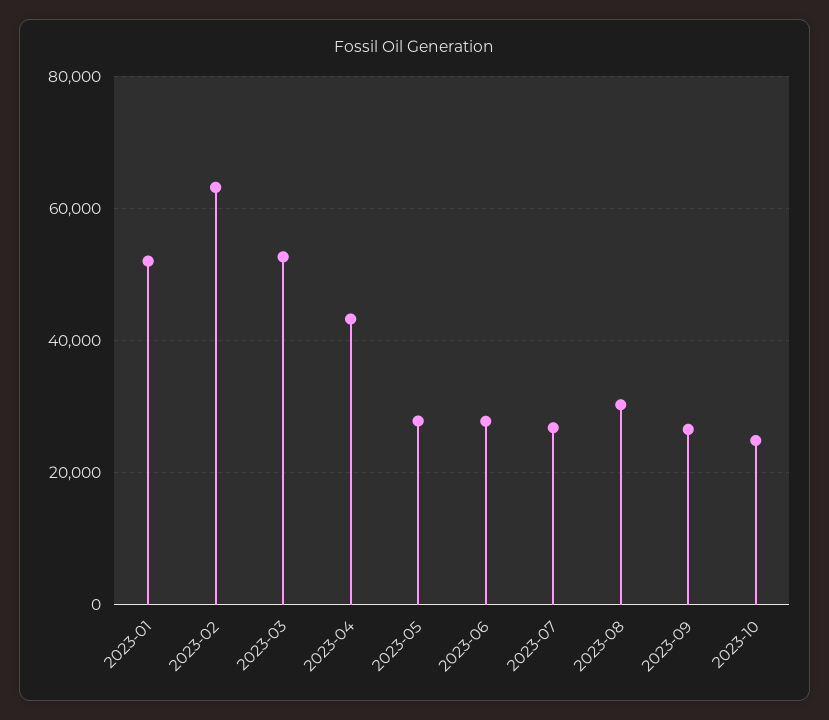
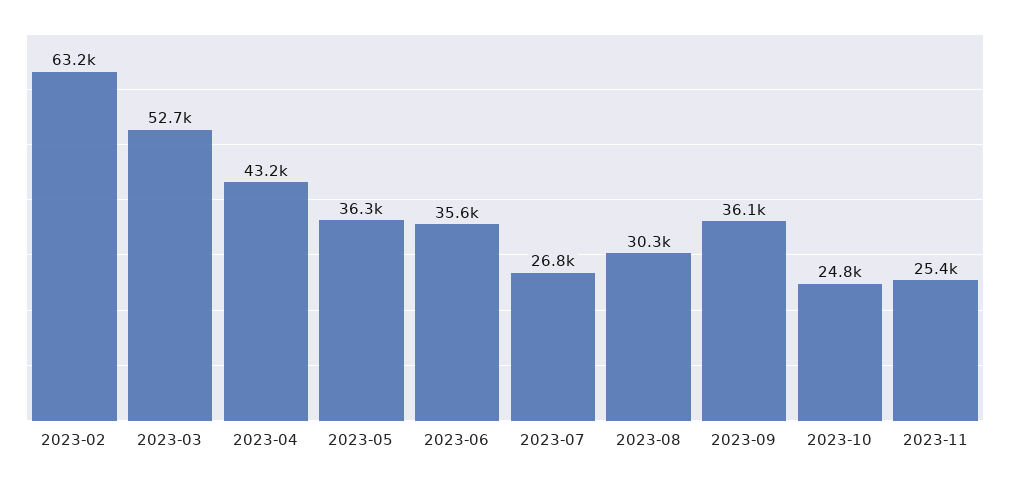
2023-01: 52000 -> none
2023-05: 28000 -> 36300
2023-06: 28000 -> 35600
2023-09: 26000 -> 36100
2023-11: none -> 25400

